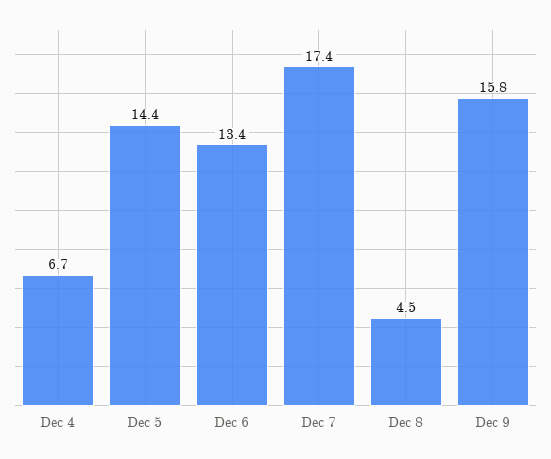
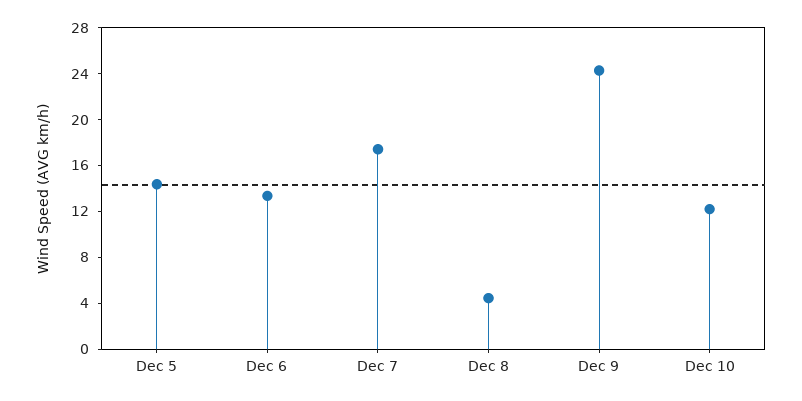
Dec 4: 6.7 -> none
Dec 9: 15.8 -> 24
Dec 10: none -> 12

